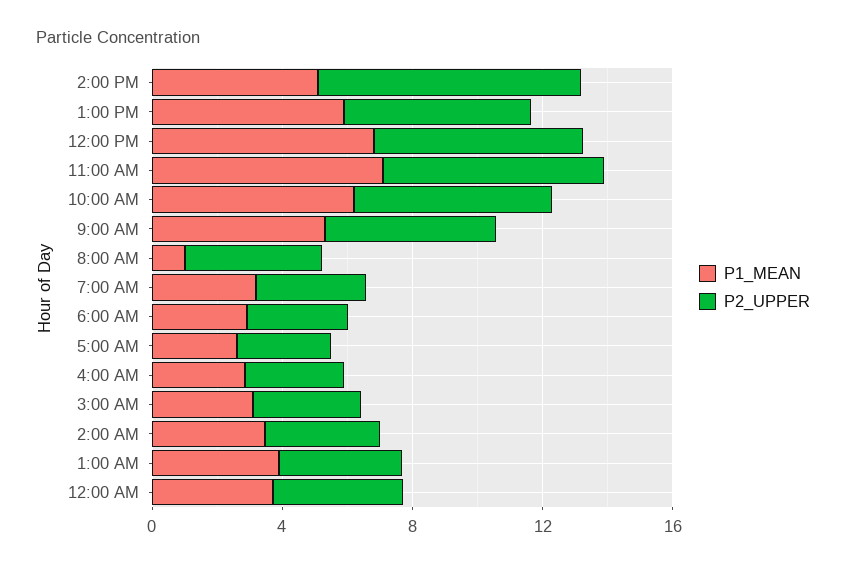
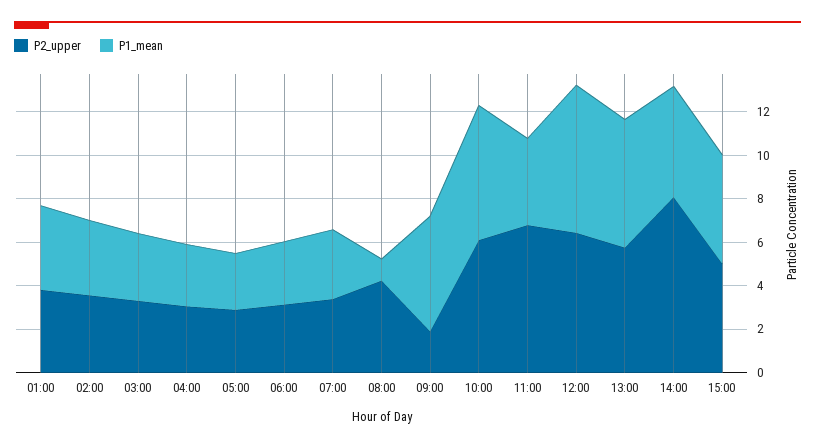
P1_MEAN, 11:00 AM: 7 -> 4
P2_UPPER, 9:00 AM: 5 -> 2
P1_MEAN, 12:00 AM: 4 -> none
P2_UPPER, 12:00 AM: 4 -> none
P2_UPPER, 15:00: none -> 5
P1_MEAN, 15:00: none -> 5

